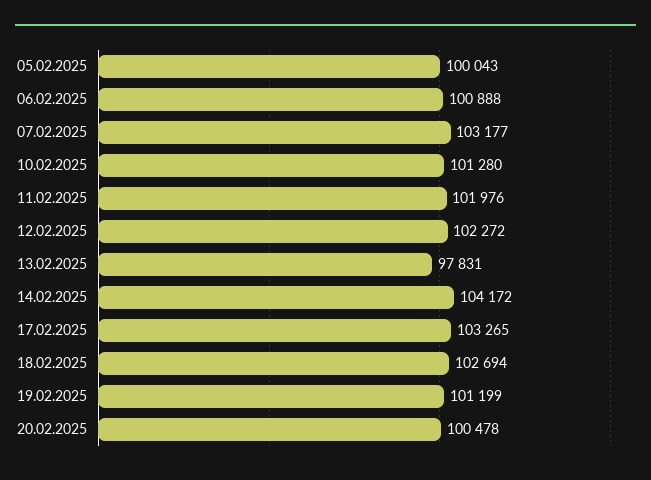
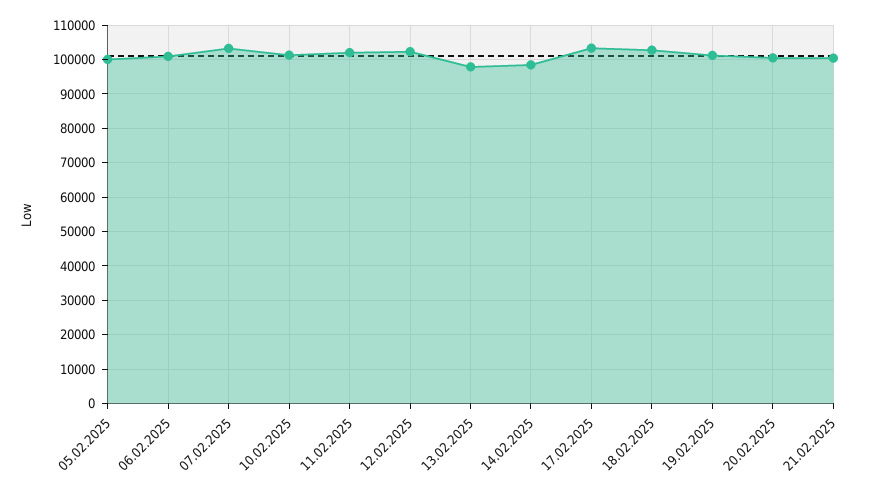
14.02.2025: 104172 -> 98000
21.02.2025: none -> 100000

